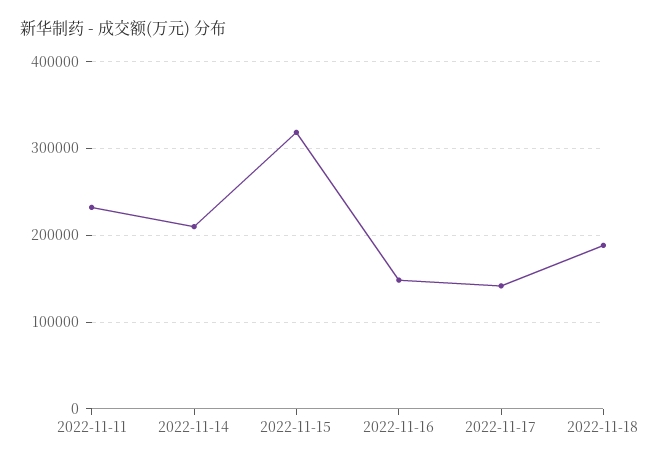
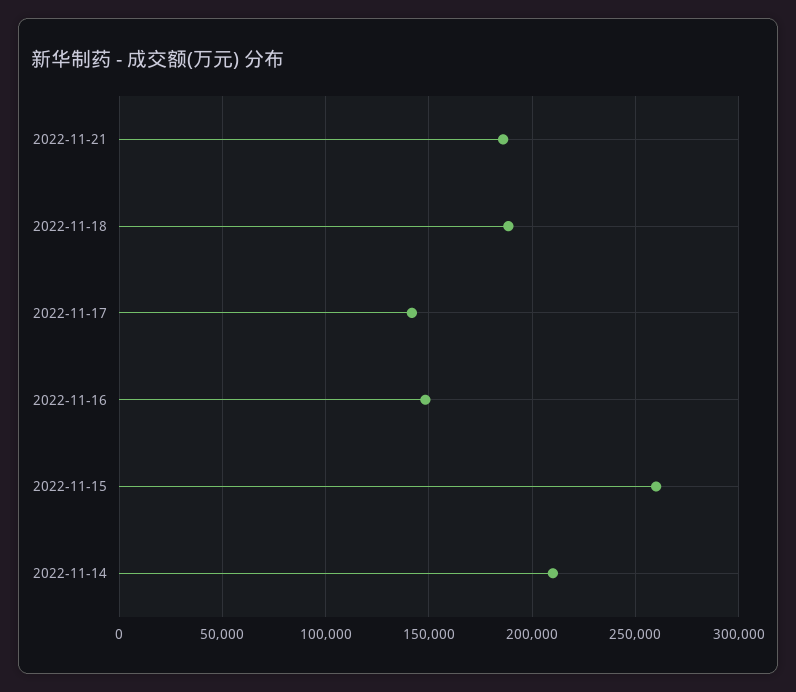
2022-11-11: 230000 -> none
2022-11-15: 320000 -> 260000
2022-11-21: none -> 185000

